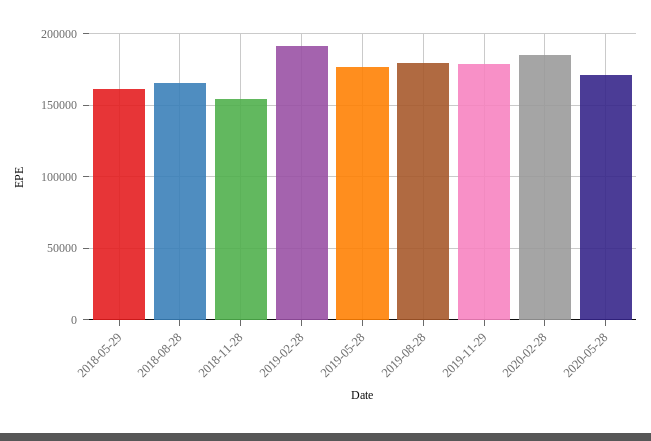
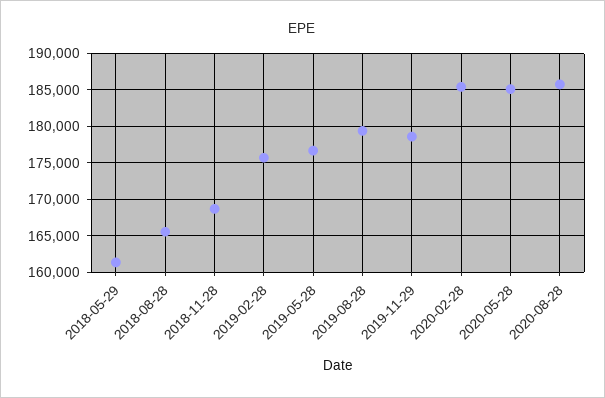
2018-11-28: 155000 -> 169000
2019-02-28: 190000 -> 176000
2020-05-28: 170000 -> 185000
2020-08-28: none -> 186000

